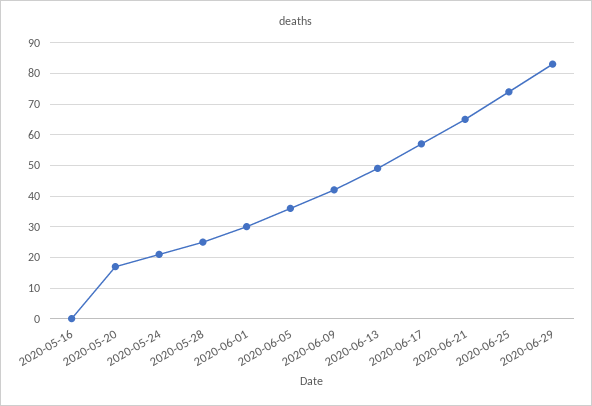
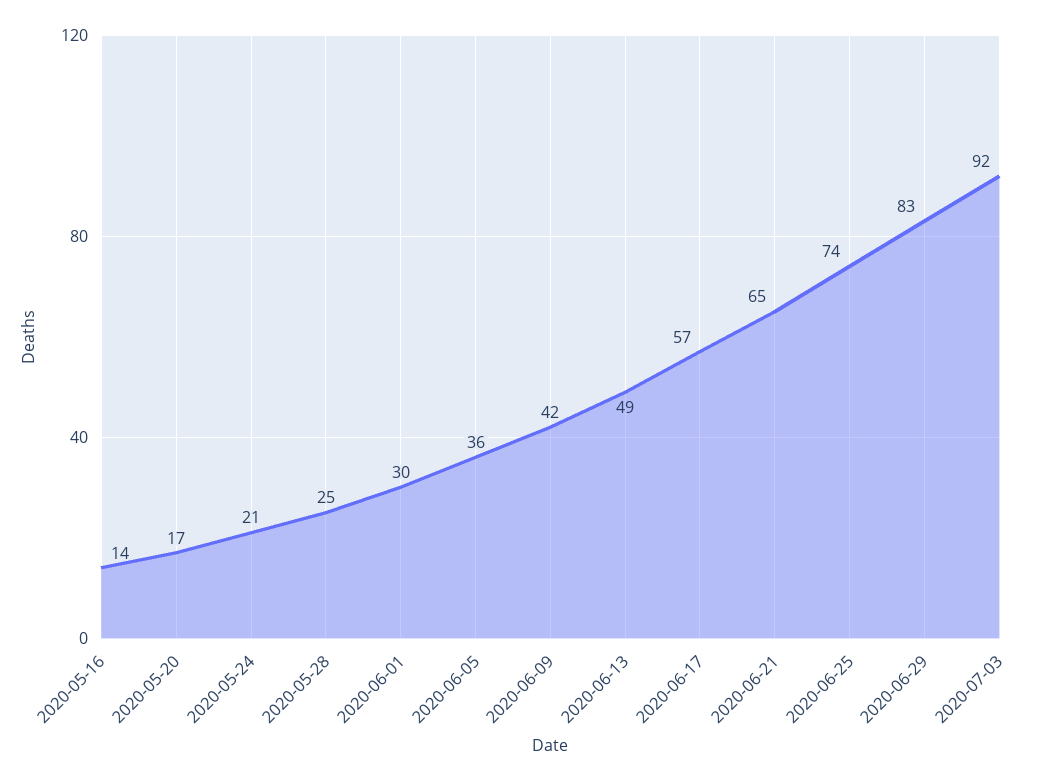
2020-05-16: 0 -> 14
2020-07-03: none -> 92

